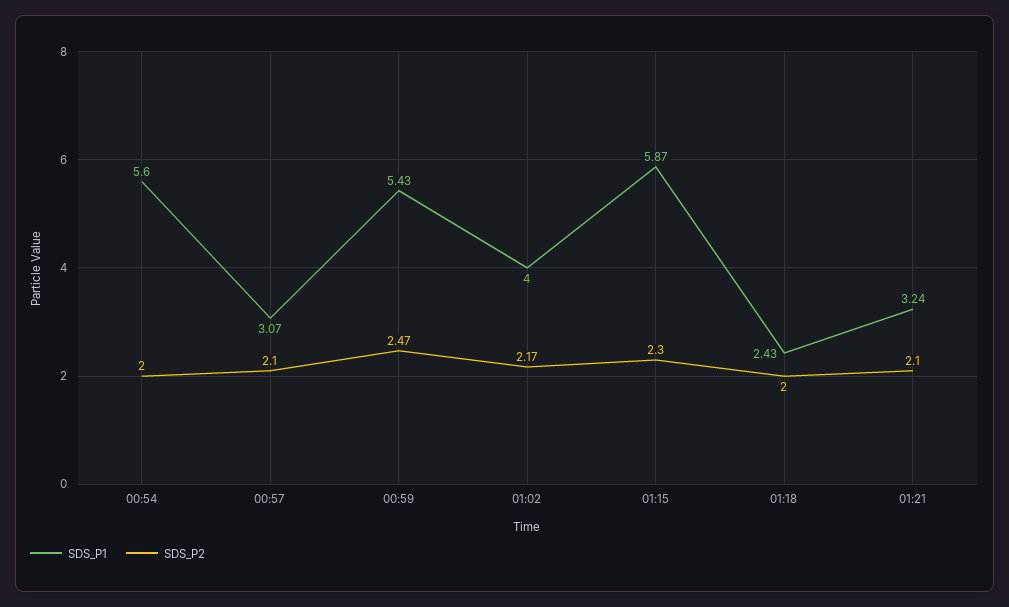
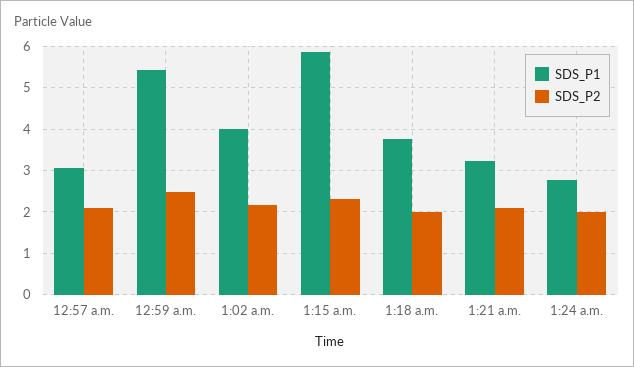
SDS_P1, 00:54: 5.6 -> none
SDS_P2, 00:54: 2 -> none
SDS_P1, 01:18: 2.43 -> 3.8
SDS_P1, 1:24 a.m.: none -> 2.8
SDS_P2, 1:24 a.m.: none -> 2

